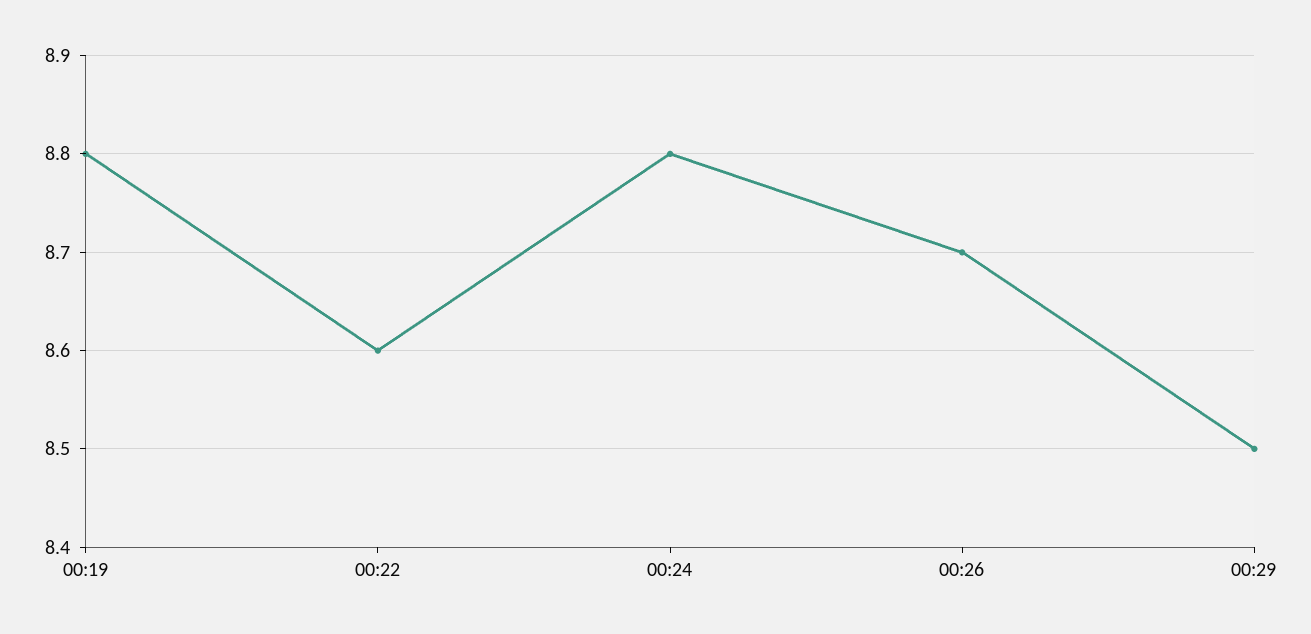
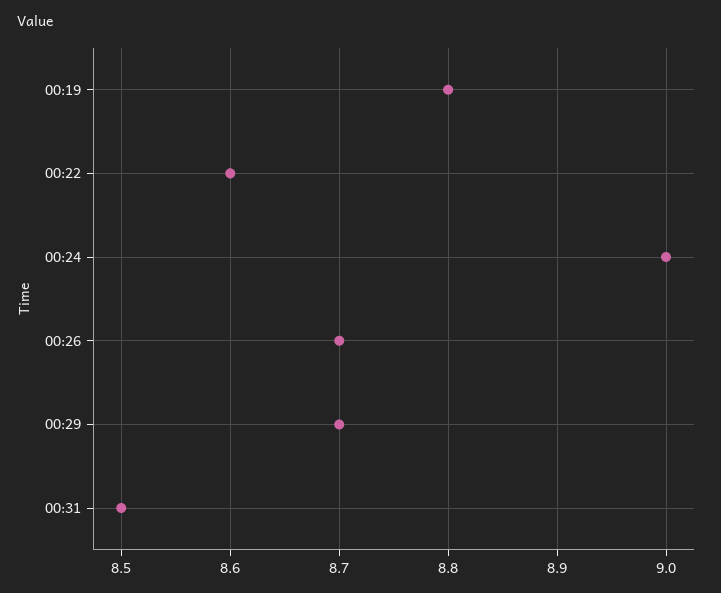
00:24: 8.8 -> 9
00:29: 8.5 -> 8.7
00:31: none -> 8.5

